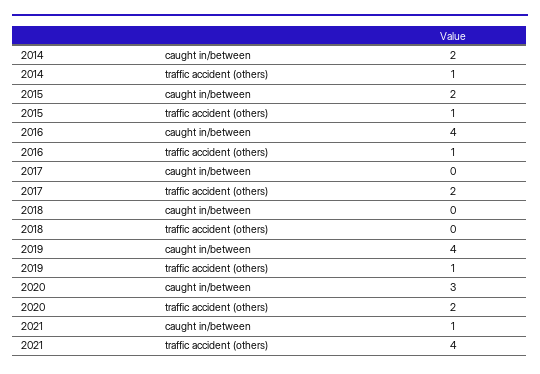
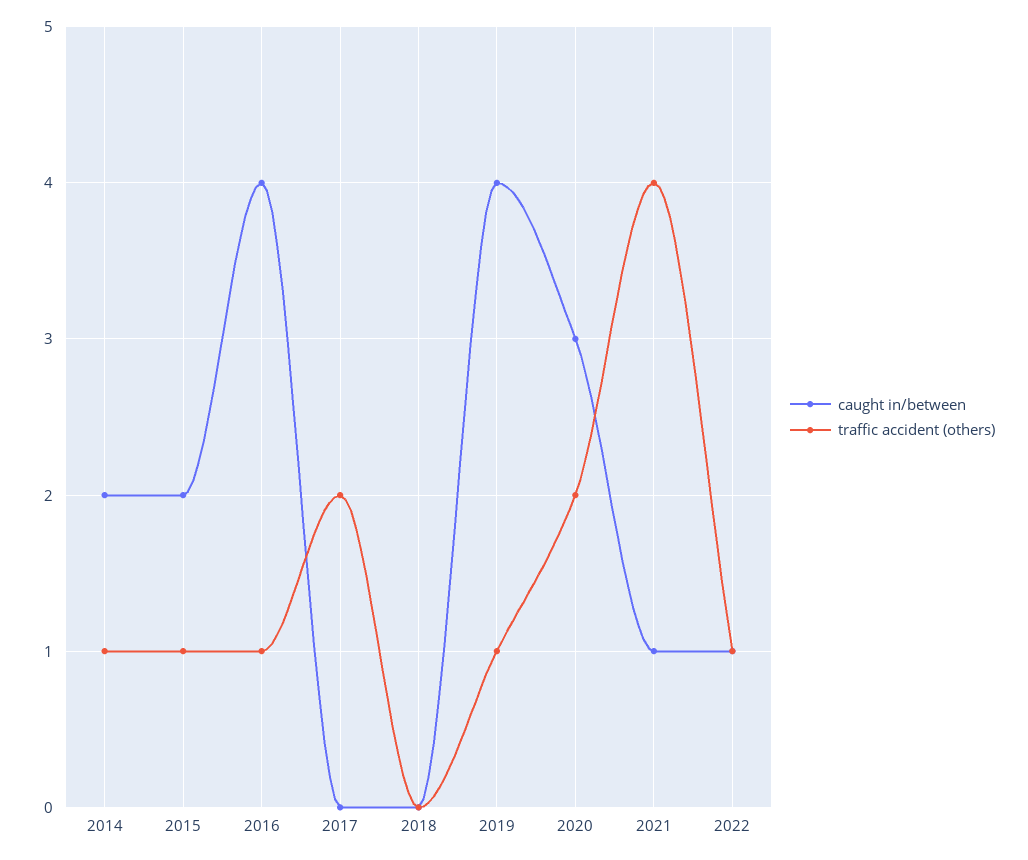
caught in/between, 2022: none -> 1
traffic accident (others), 2022: none -> 1

